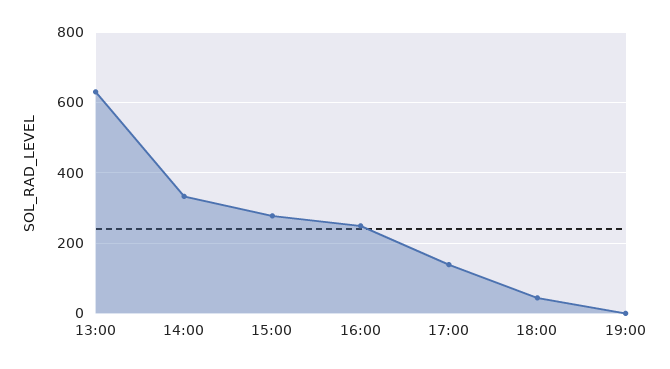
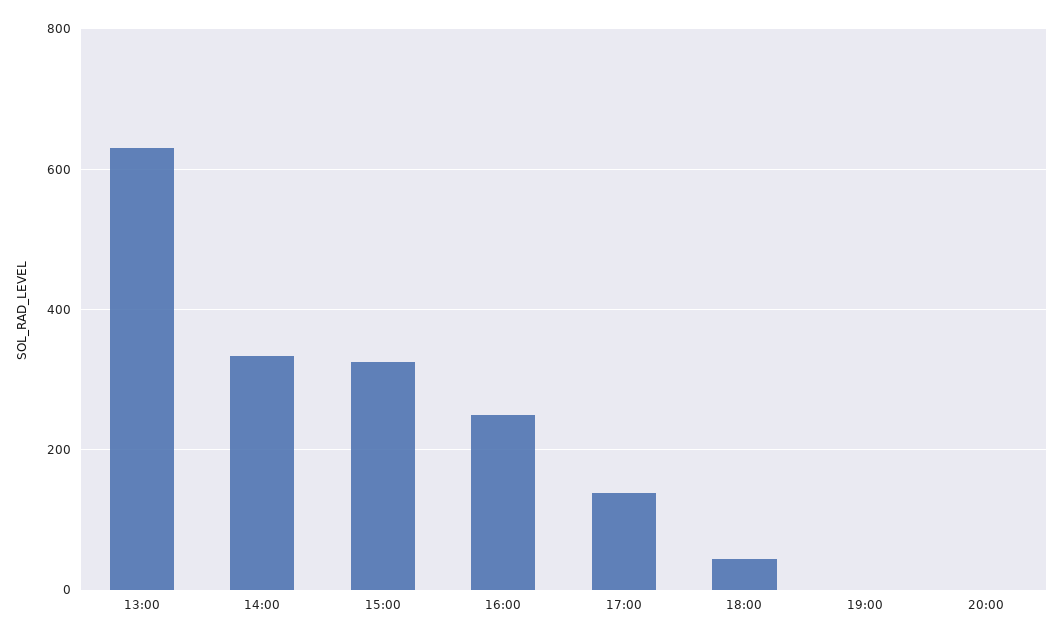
15:00: 280 -> 320
20:00: none -> 0

